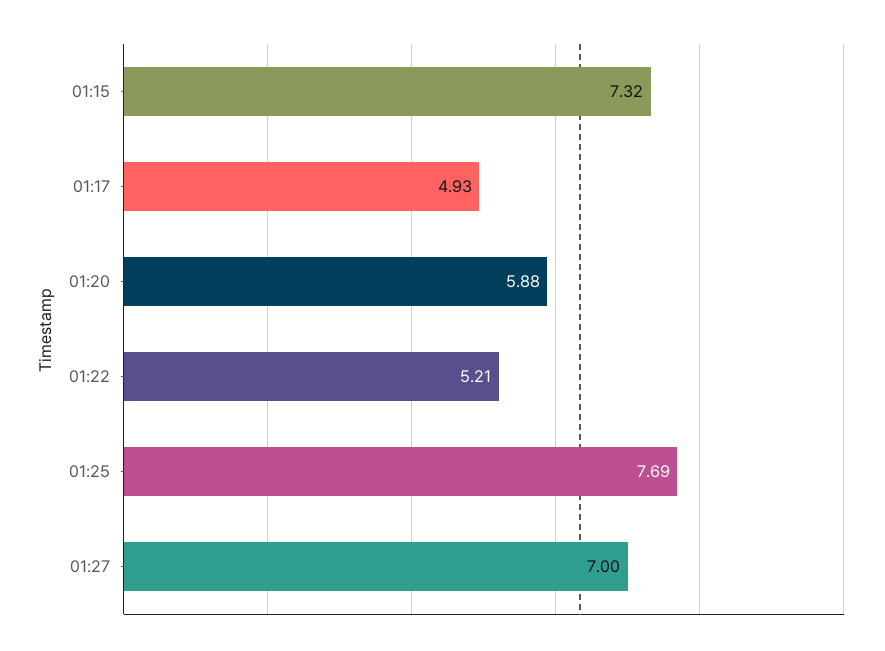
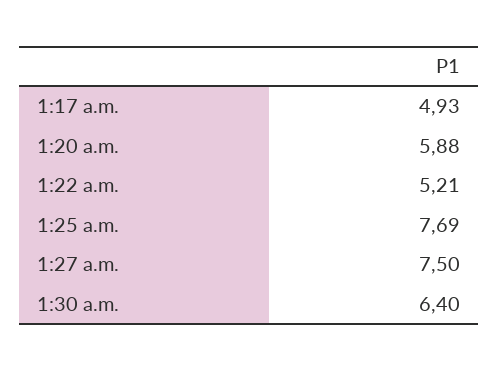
01:15: 7.32 -> none
01:27: 7 -> 7.5
1:30 a.m.: none -> 6.4

